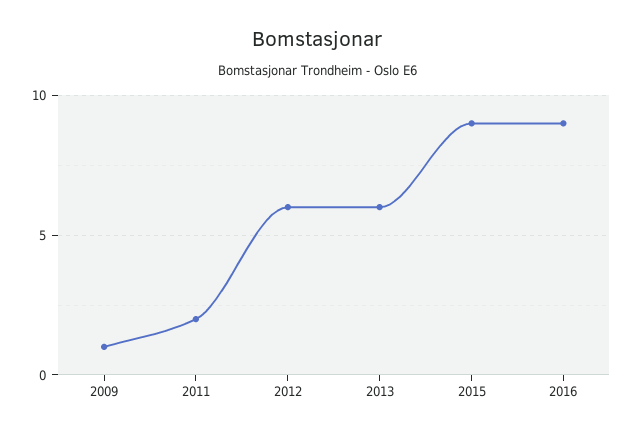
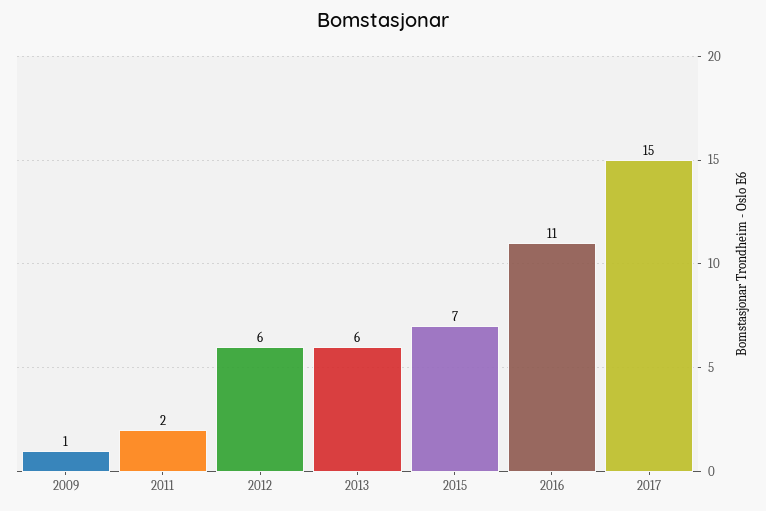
2015: 9 -> 7
2016: 9 -> 11
2017: none -> 15

